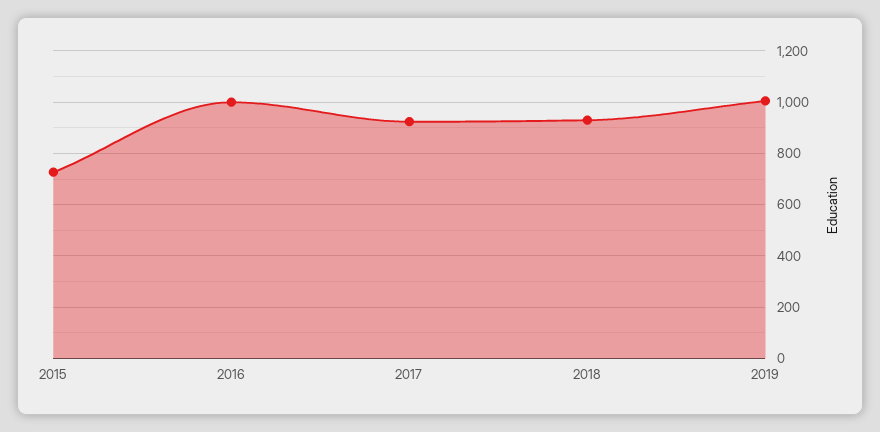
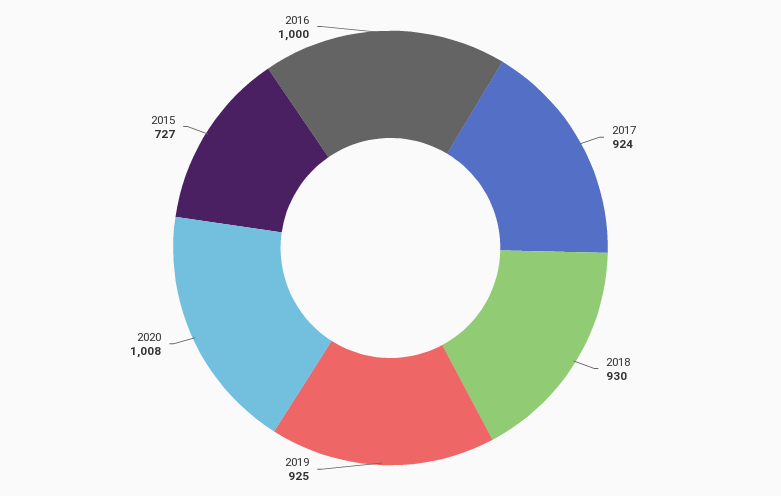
2019: 1000 -> 925
2020: none -> 1008

